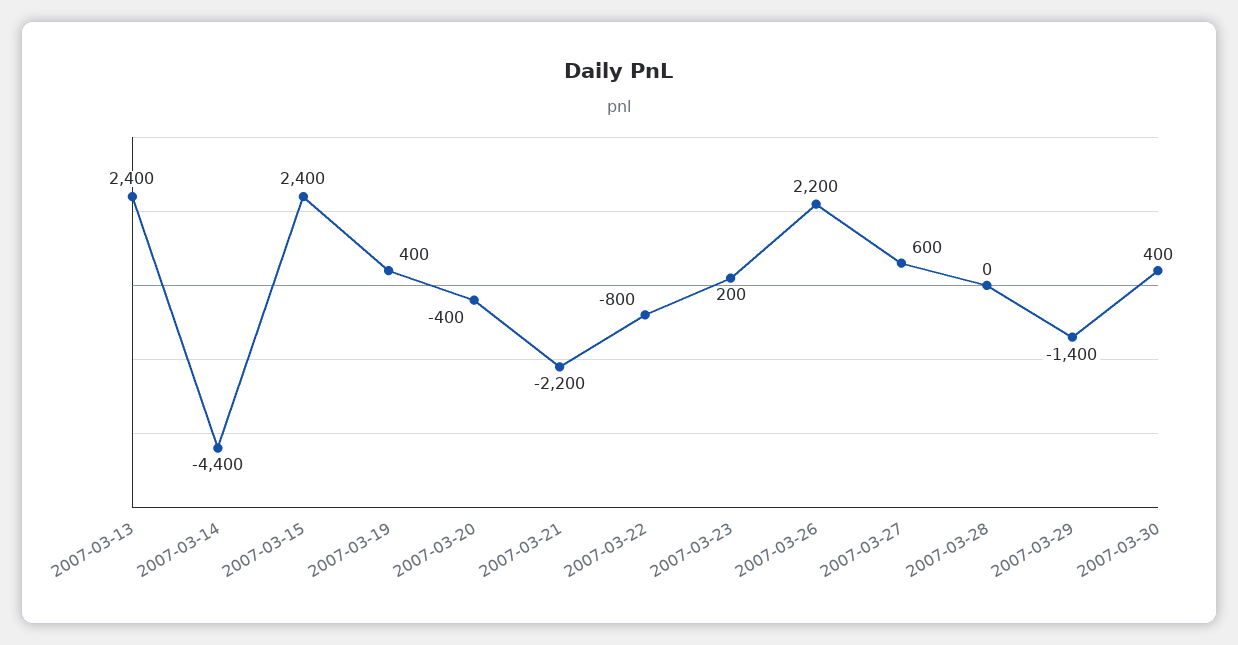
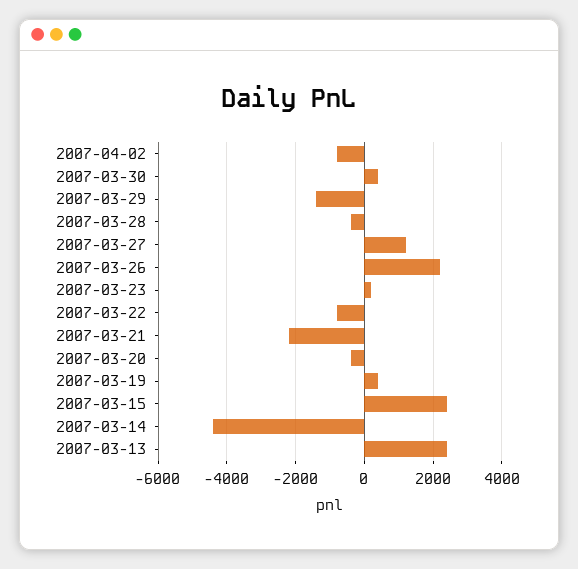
2007-03-27: 600 -> 1200
2007-03-28: 0 -> -400
2007-04-02: none -> -800

